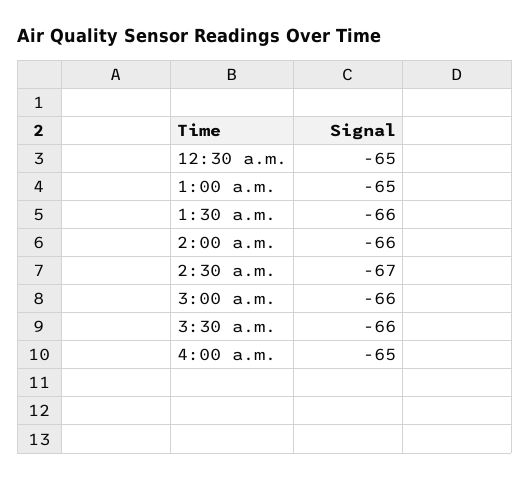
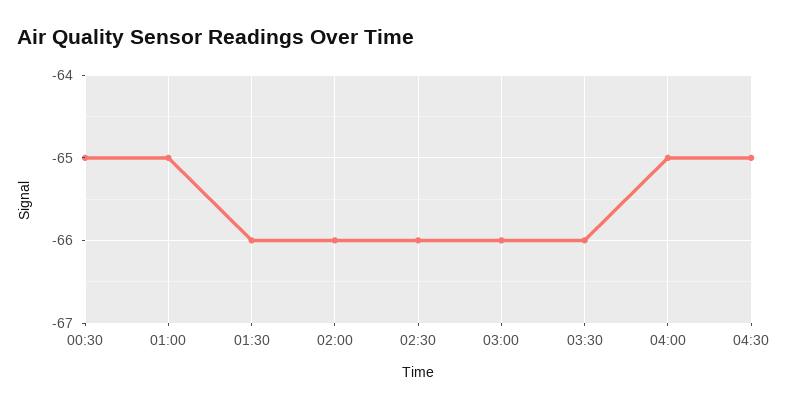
2:30 a.m.: -67 -> -66
04:30: none -> -65

